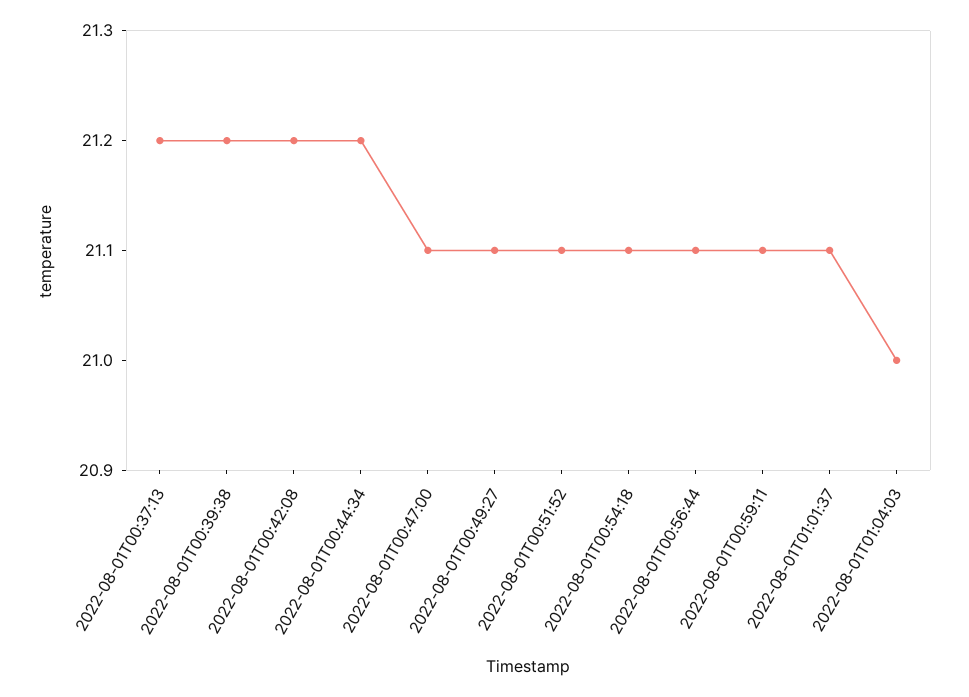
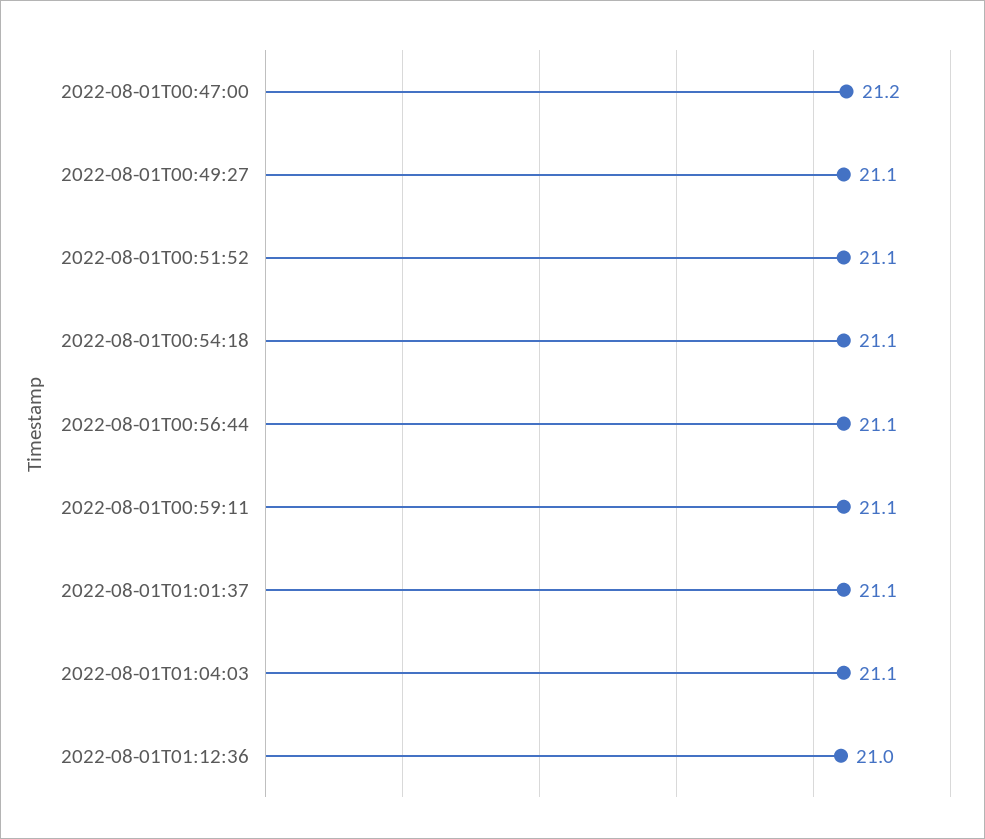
2022-08-01T00:37:13: 21.2 -> none
2022-08-01T00:39:38: 21.2 -> none
2022-08-01T00:42:08: 21.2 -> none
2022-08-01T00:44:34: 21.2 -> none
2022-08-01T00:47:00: 21.1 -> 21.2
2022-08-01T01:04:03: 21 -> 21.1
2022-08-01T01:12:36: none -> 21

